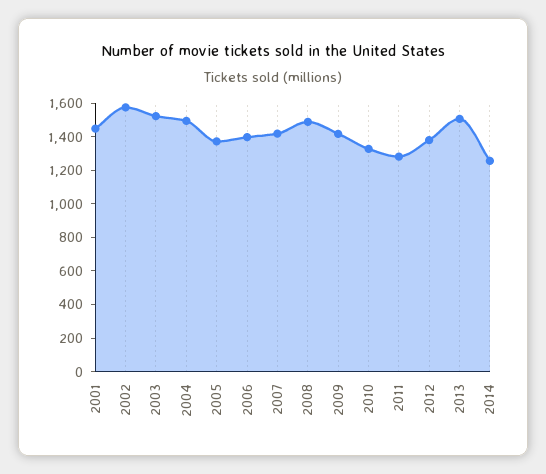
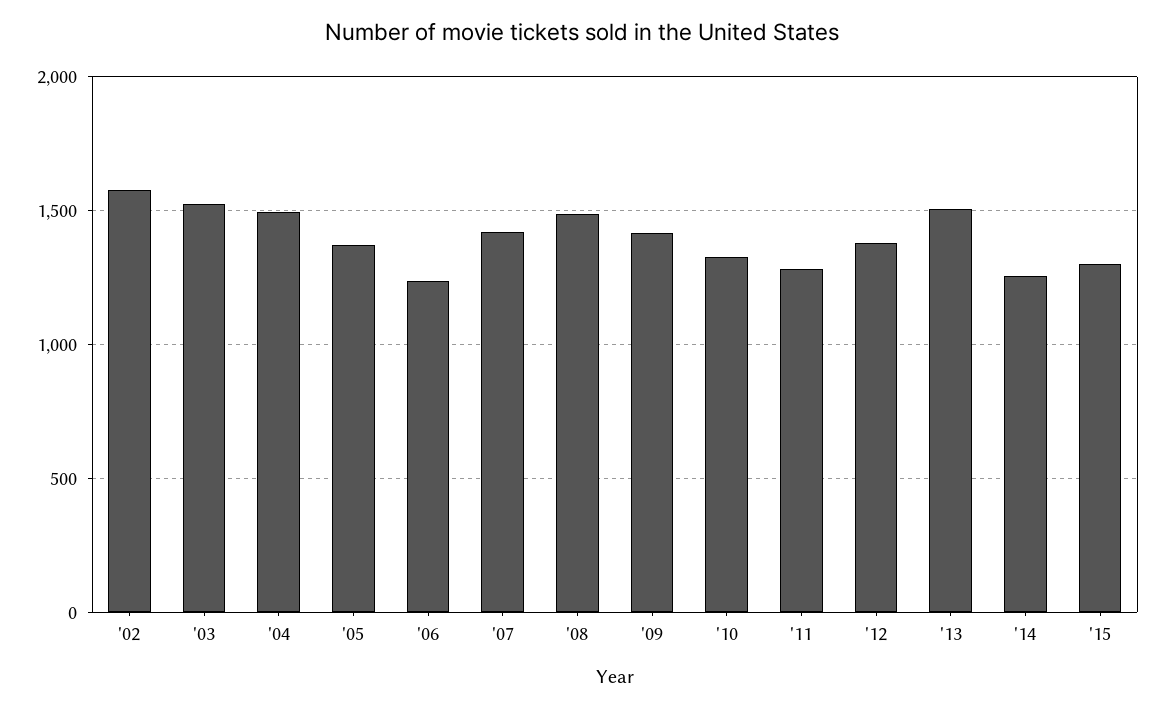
2001: 1450 -> none
2006: 1400 -> 1250
'15: none -> 1300

